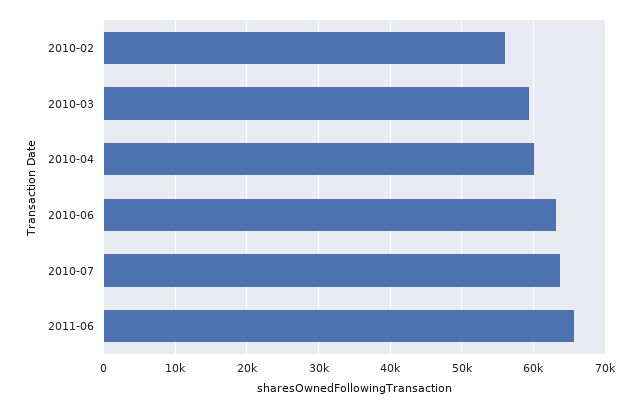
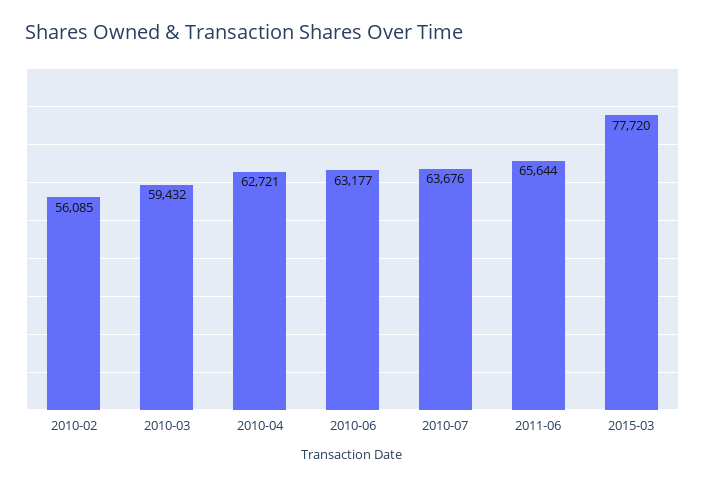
2010-04: 60000 -> 62721
2015-03: none -> 77720

